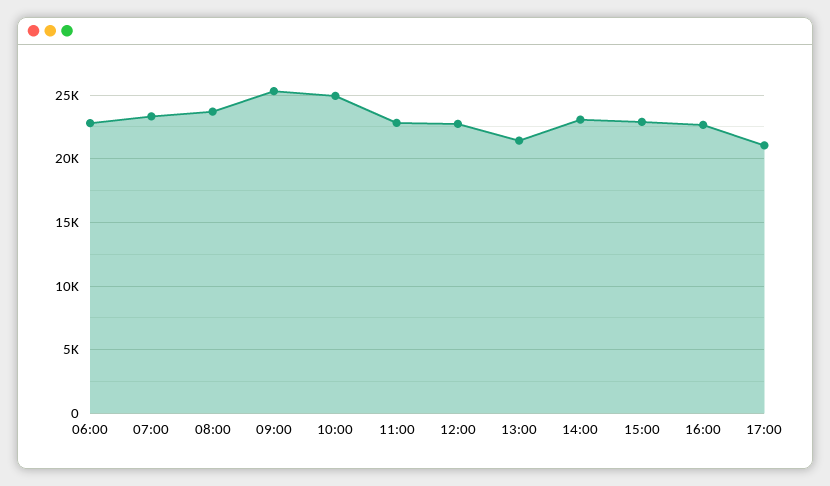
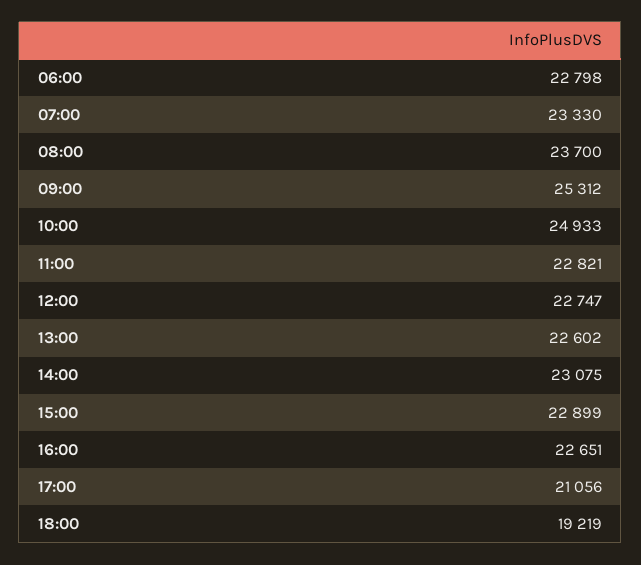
13:00: 21500 -> 22602
18:00: none -> 19219

